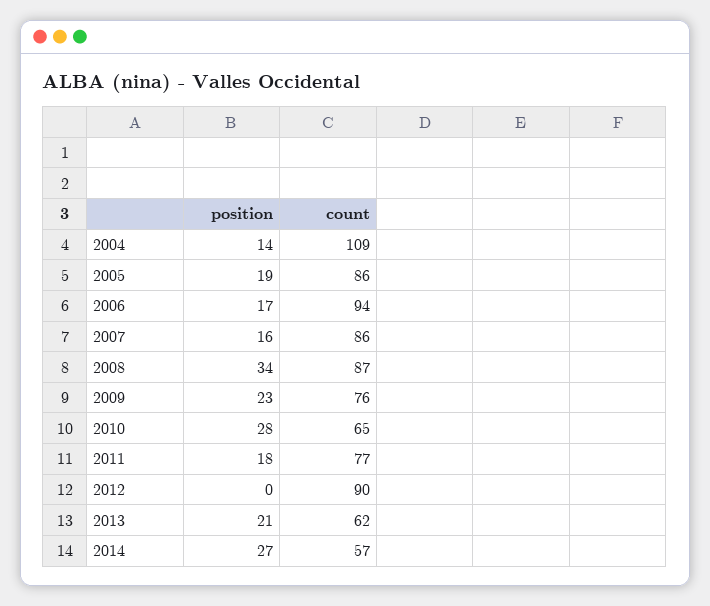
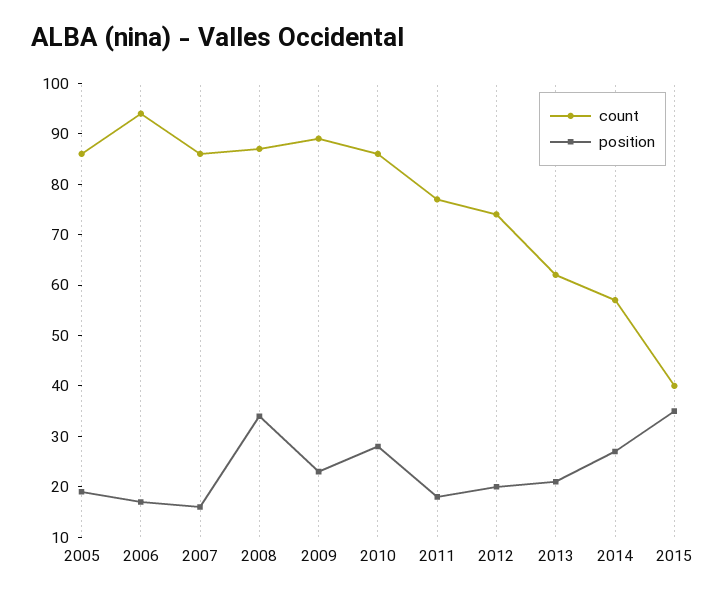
position, 2004: 14 -> none
count, 2004: 109 -> none
count, 2009: 76 -> 90
count, 2010: 65 -> 85
position, 2012: 0 -> 20
count, 2012: 90 -> 75
count, 2015: none -> 40
position, 2015: none -> 35

